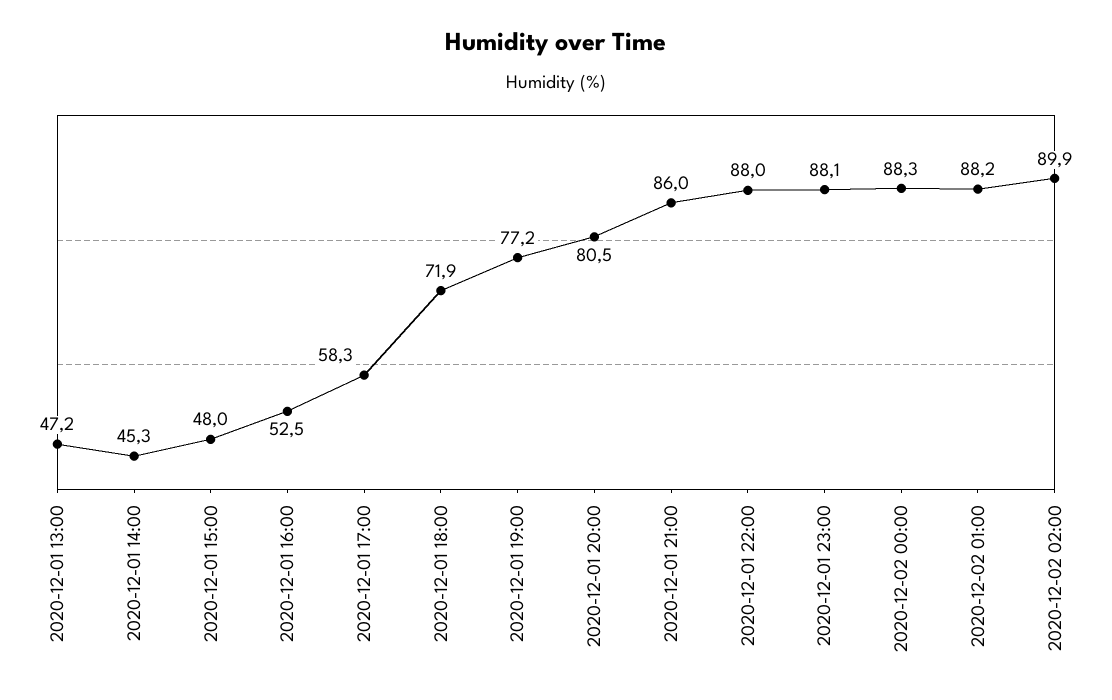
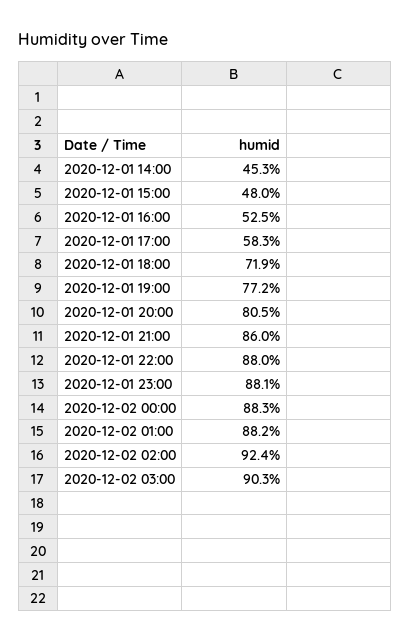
2020-12-01 13:00: 47.2 -> none
2020-12-02 02:00: 89.9 -> 92.4
2020-12-02 03:00: none -> 90.3

